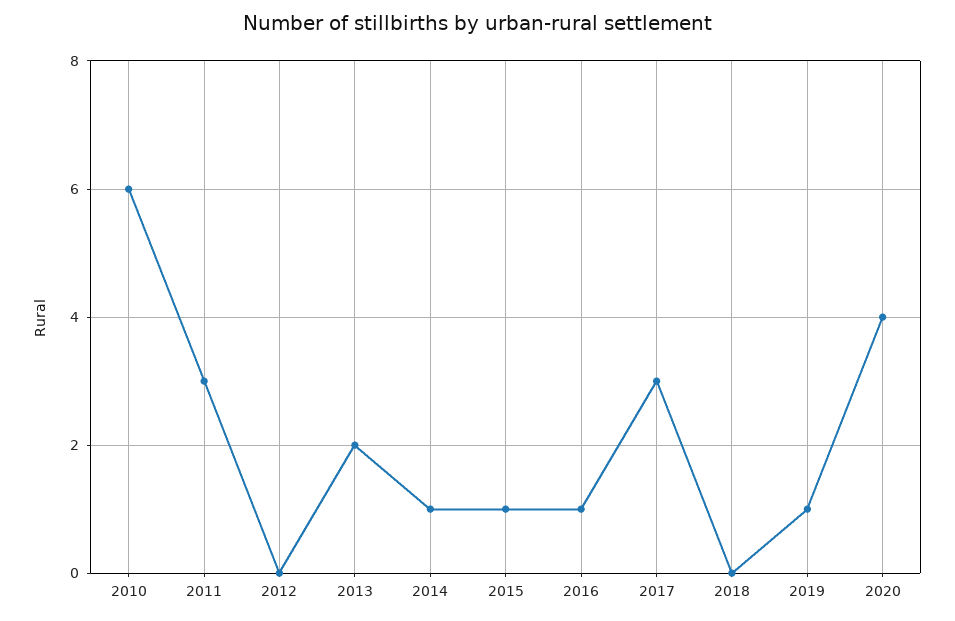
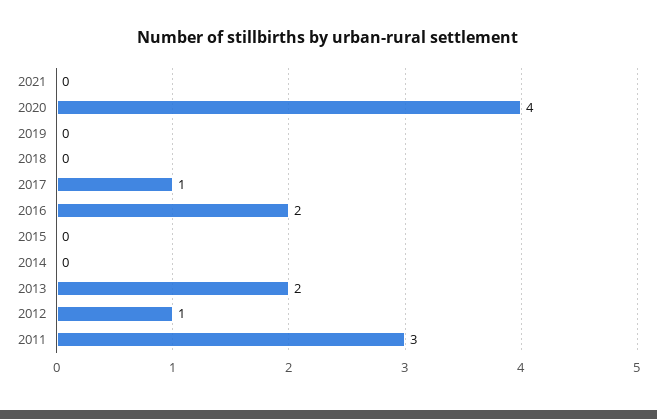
2010: 6 -> none
2012: 0 -> 1
2014: 1 -> 0
2015: 1 -> 0
2016: 1 -> 2
2017: 3 -> 1
2019: 1 -> 0
2021: none -> 0

